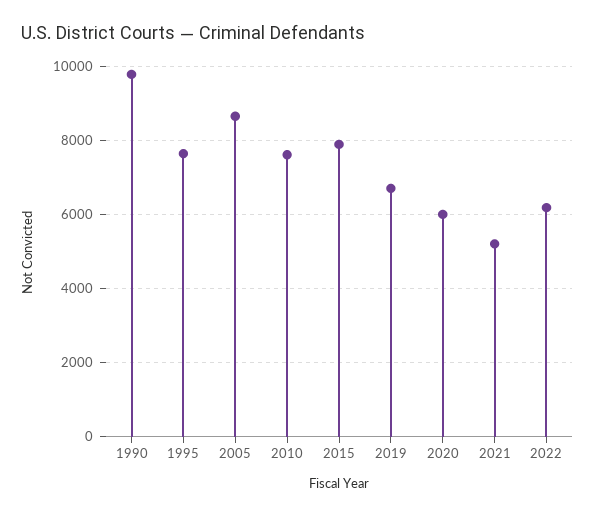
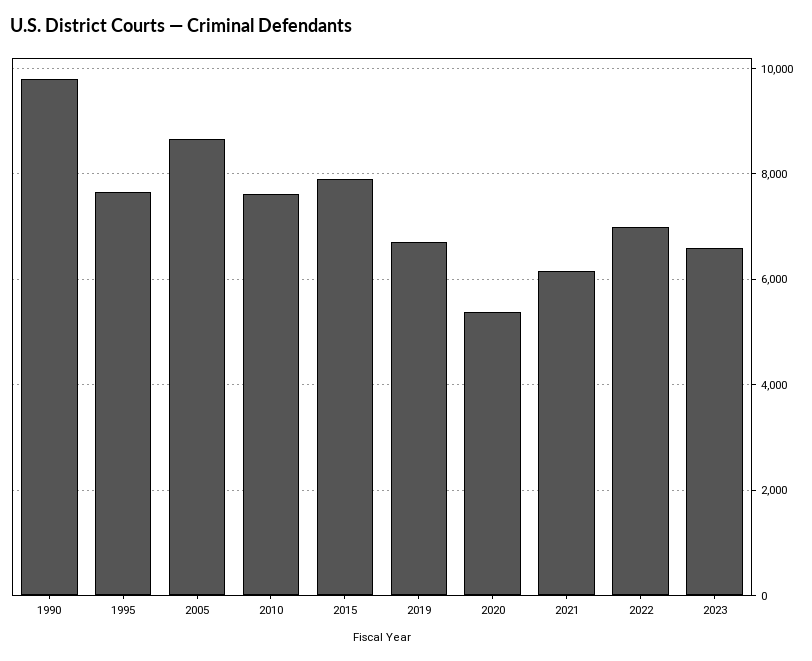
2020: 6000 -> 5400
2021: 5200 -> 6200
2022: 6200 -> 7000
2023: none -> 6600

